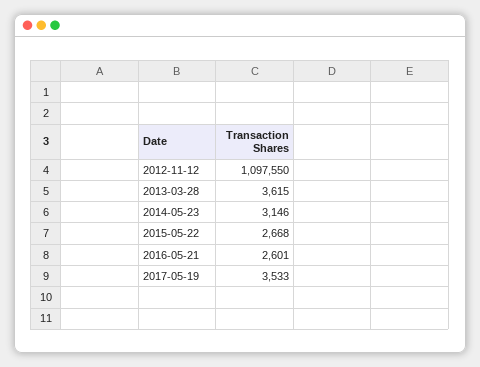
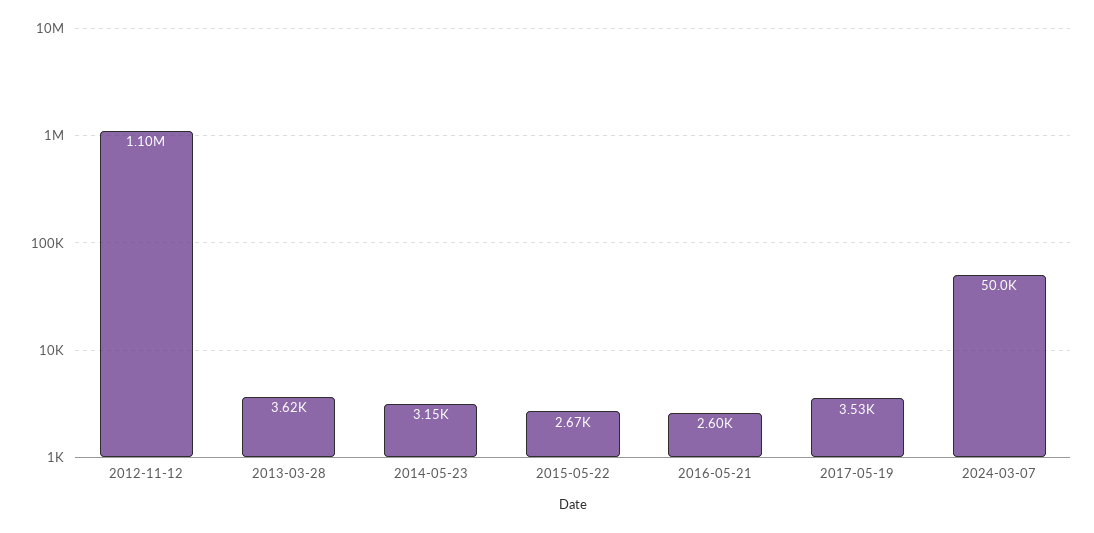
2024-03-07: none -> 50000

